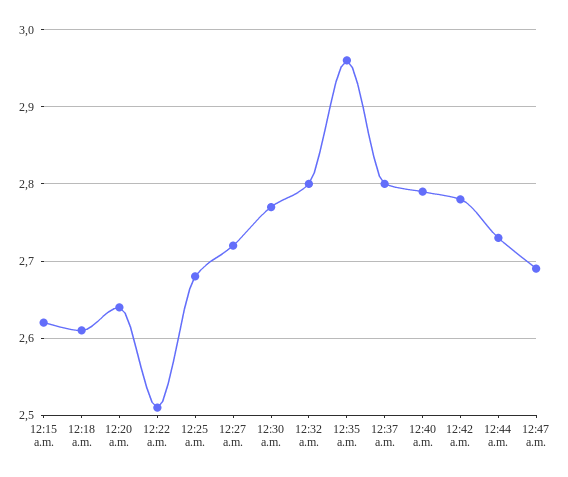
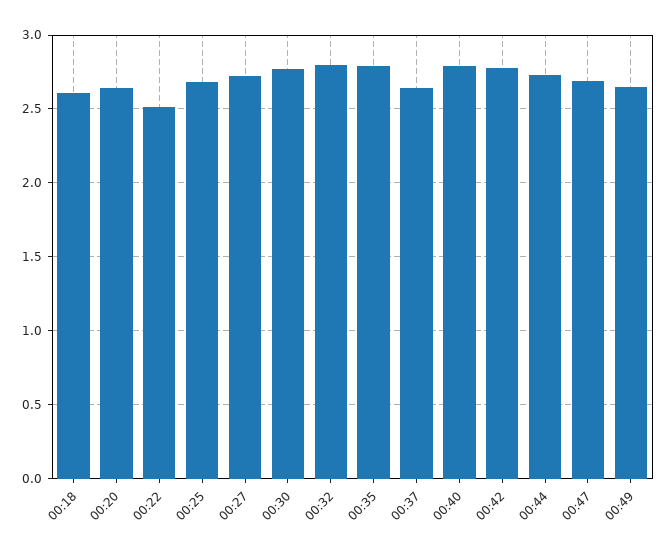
12:15 a.m.: 2.62 -> none
12:35 a.m.: 2.96 -> 2.8
12:37 a.m.: 2.8 -> 2.65
00:49: none -> 2.65

